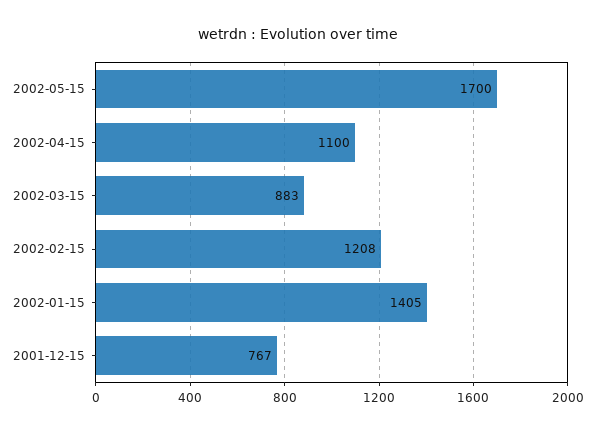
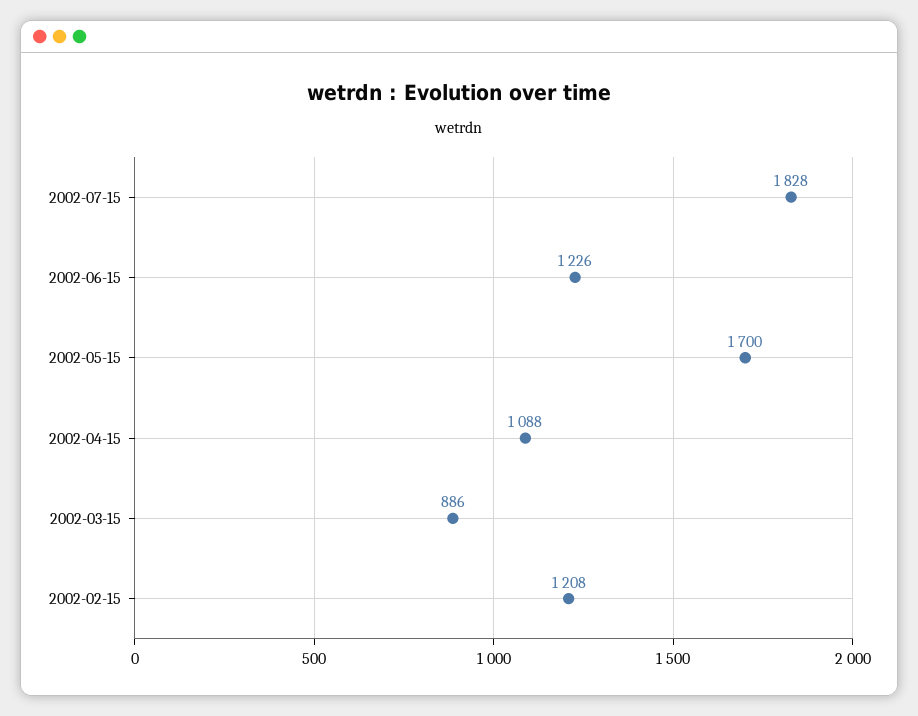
2002-04-15: 1100 -> 1088
2002-03-15: 883 -> 886
2002-01-15: 1405 -> none
2001-12-15: 767 -> none
2002-07-15: none -> 1828
2002-06-15: none -> 1226

